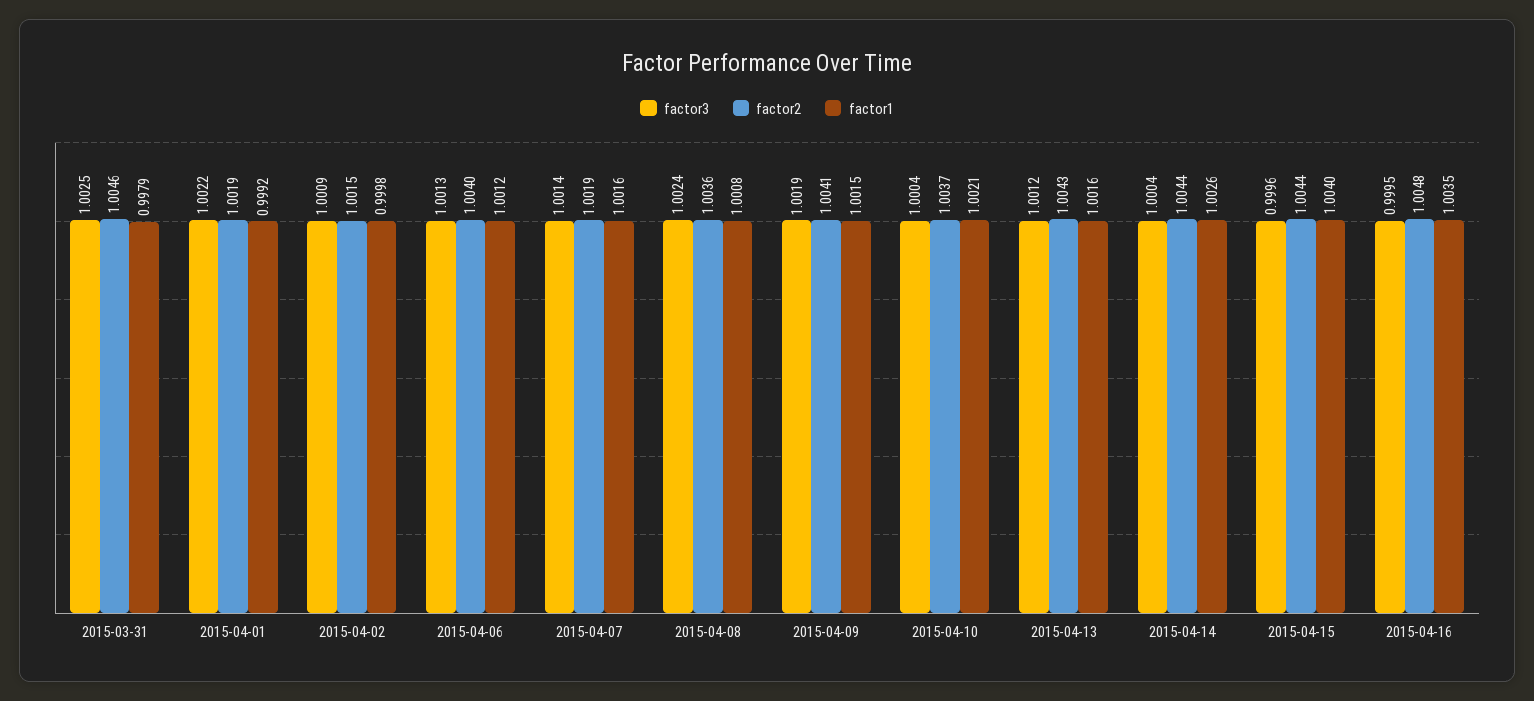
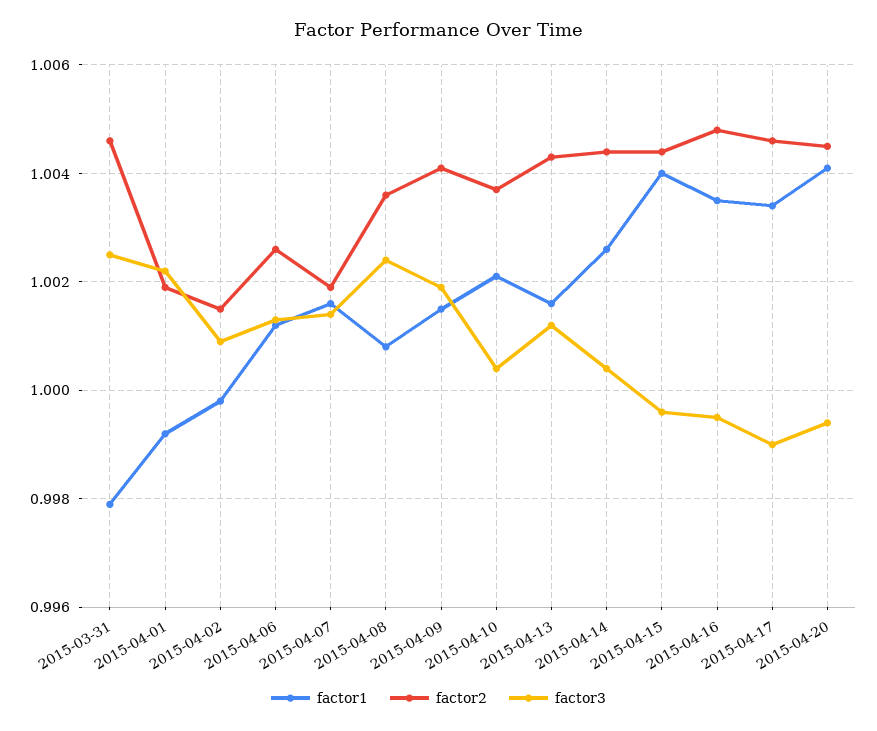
factor2, 2015-04-06: 1.004 -> 1.0025
factor1, 2015-04-17: none -> 1.0035
factor2, 2015-04-17: none -> 1.0045
factor3, 2015-04-17: none -> 0.999
factor1, 2015-04-20: none -> 1.004
factor2, 2015-04-20: none -> 1.0045
factor3, 2015-04-20: none -> 0.9995

